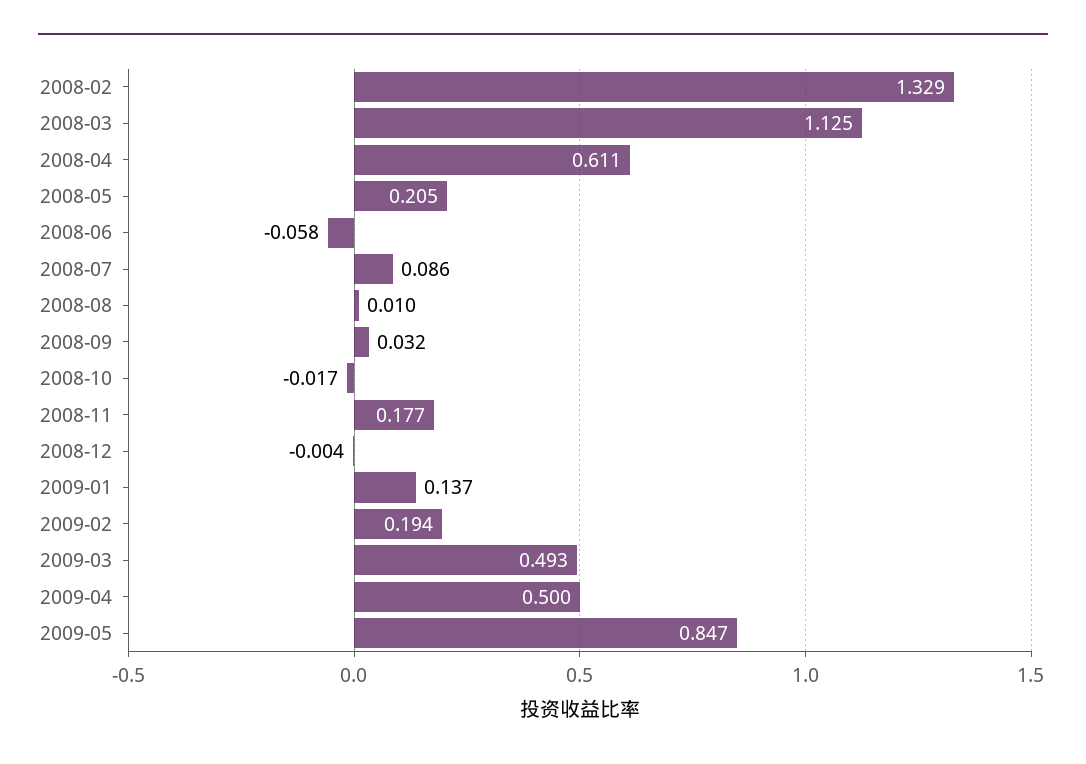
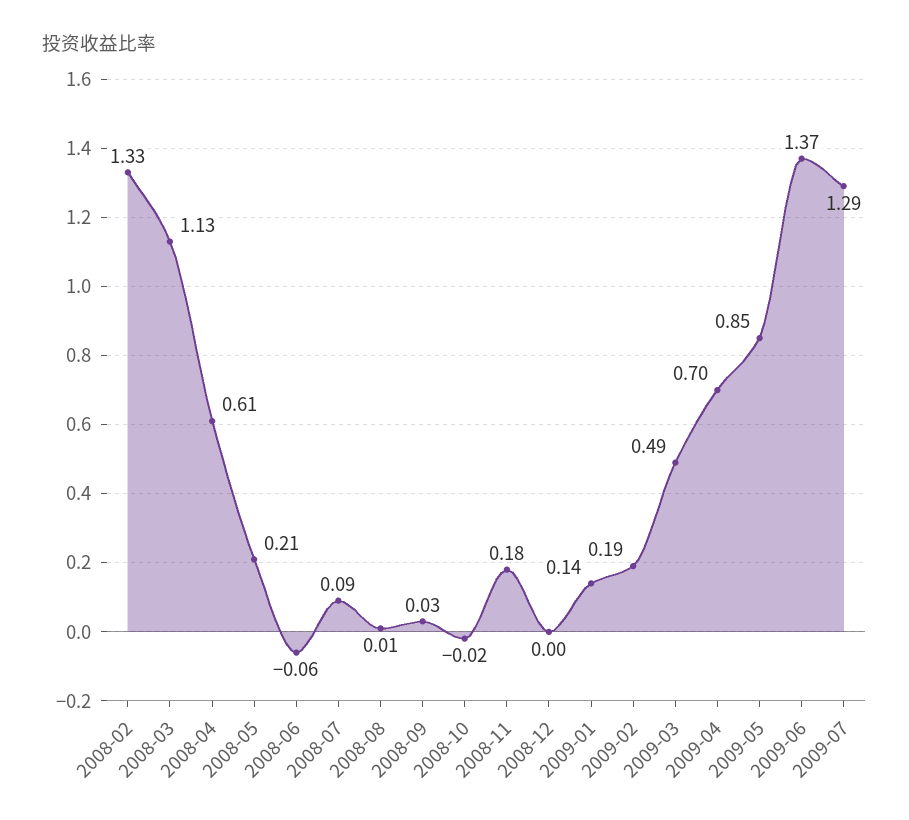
2009-04: 0.5 -> 0.7
2009-06: none -> 1.37
2009-07: none -> 1.29

